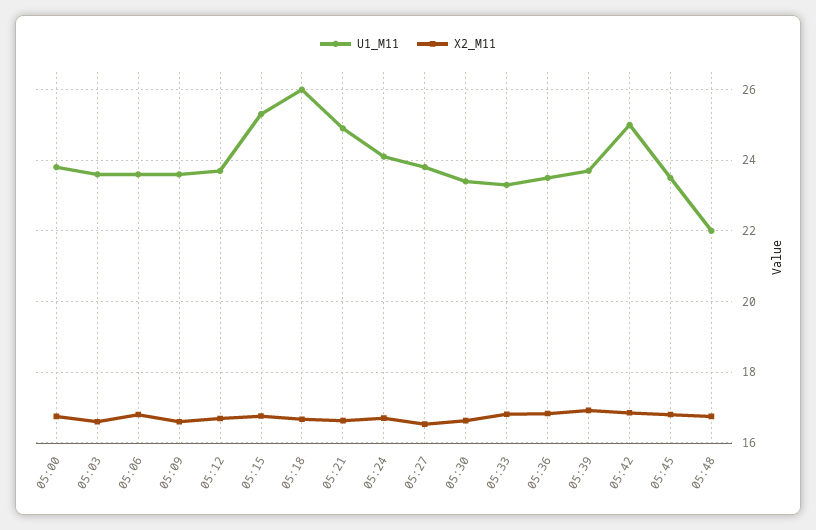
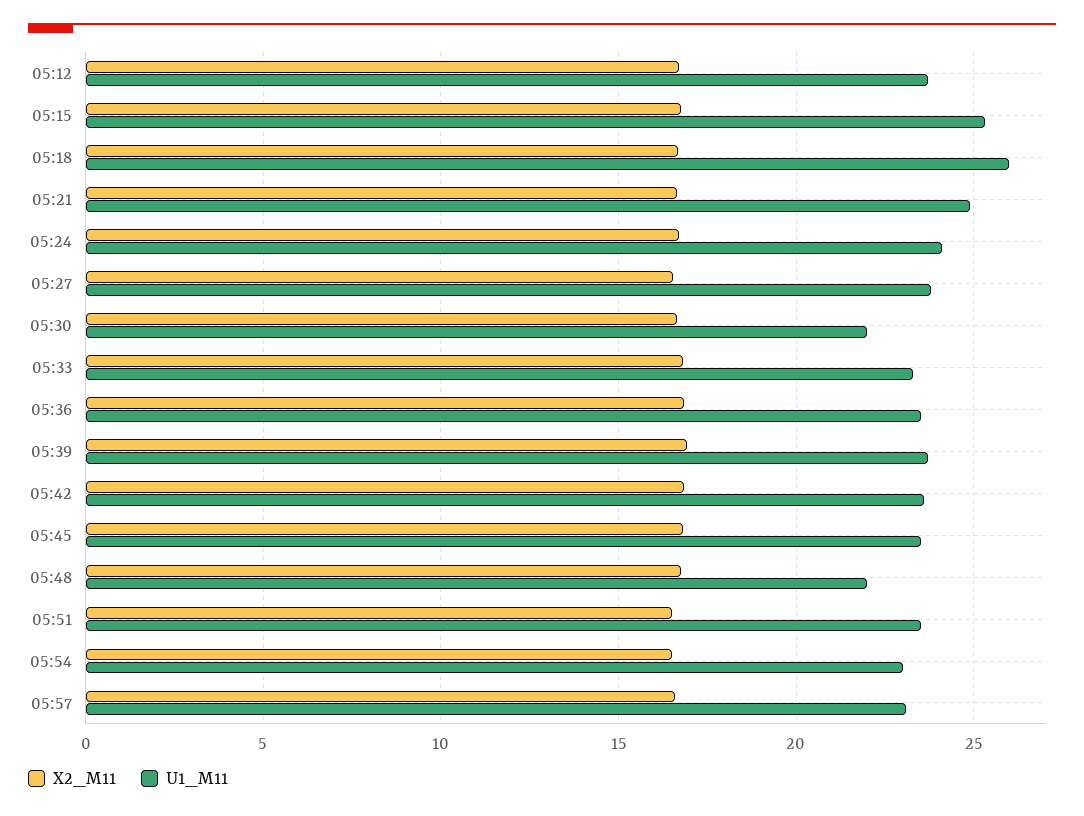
U1_M11, 05:00: 23.8 -> none
X2_M11, 05:00: 16.8 -> none
U1_M11, 05:03: 23.6 -> none
X2_M11, 05:03: 16.6 -> none
U1_M11, 05:06: 23.6 -> none
X2_M11, 05:06: 16.8 -> none
U1_M11, 05:09: 23.6 -> none
X2_M11, 05:09: 16.6 -> none
U1_M11, 05:30: 23.4 -> 22
U1_M11, 05:42: 25 -> 23.5
X2_M11, 05:51: none -> 16.5
U1_M11, 05:51: none -> 23.5
X2_M11, 05:54: none -> 16.5
U1_M11, 05:54: none -> 23
X2_M11, 05:57: none -> 16.5
U1_M11, 05:57: none -> 23

